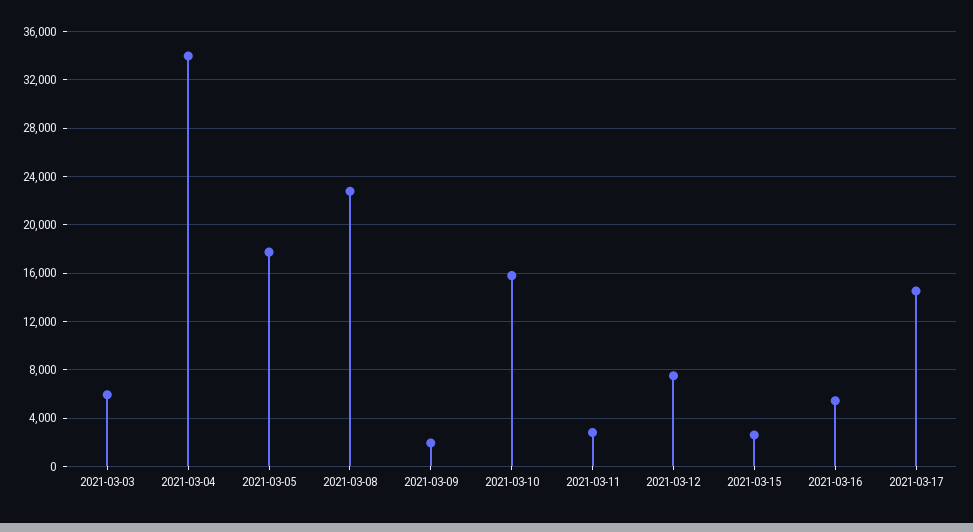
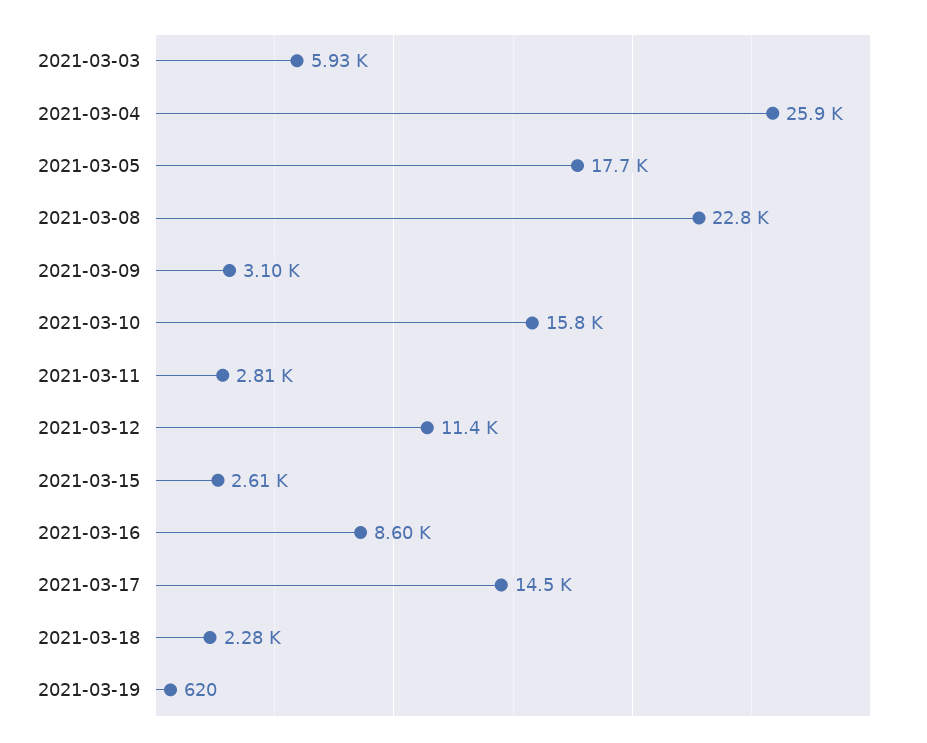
2021-03-04: 34000 -> 25900
2021-03-09: 2000 -> 3100
2021-03-12: 7500 -> 11400
2021-03-16: 5500 -> 8600
2021-03-18: none -> 2280
2021-03-19: none -> 620

